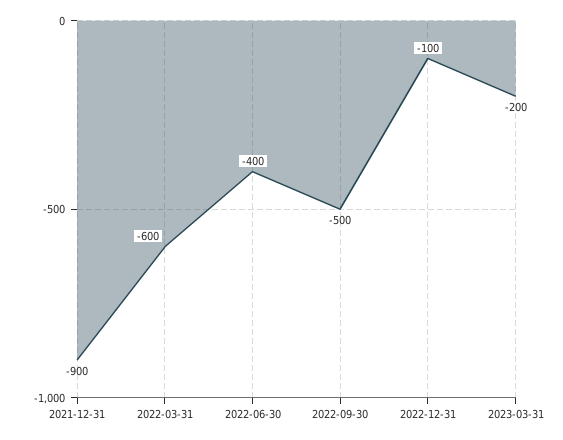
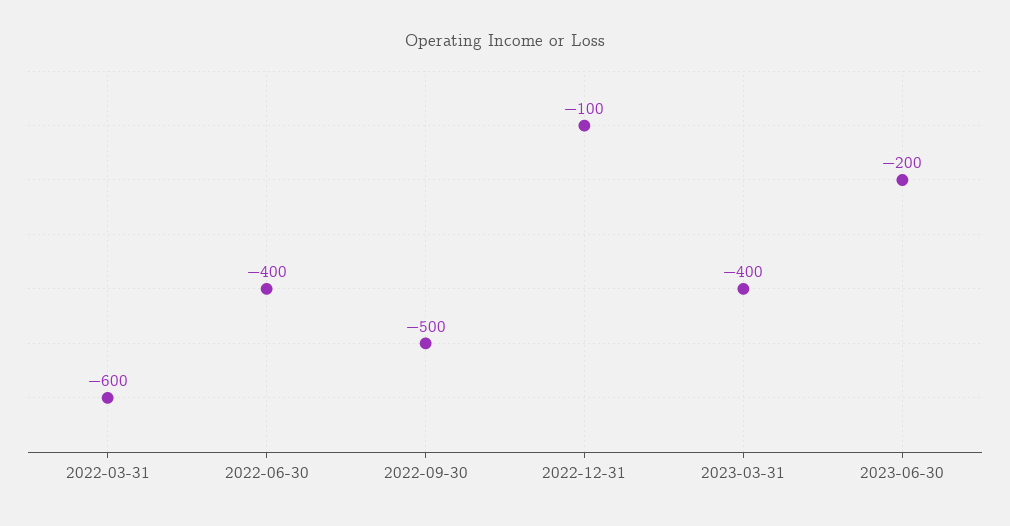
2021-12-31: -900 -> none
2023-03-31: -200 -> -400
2023-06-30: none -> -200

